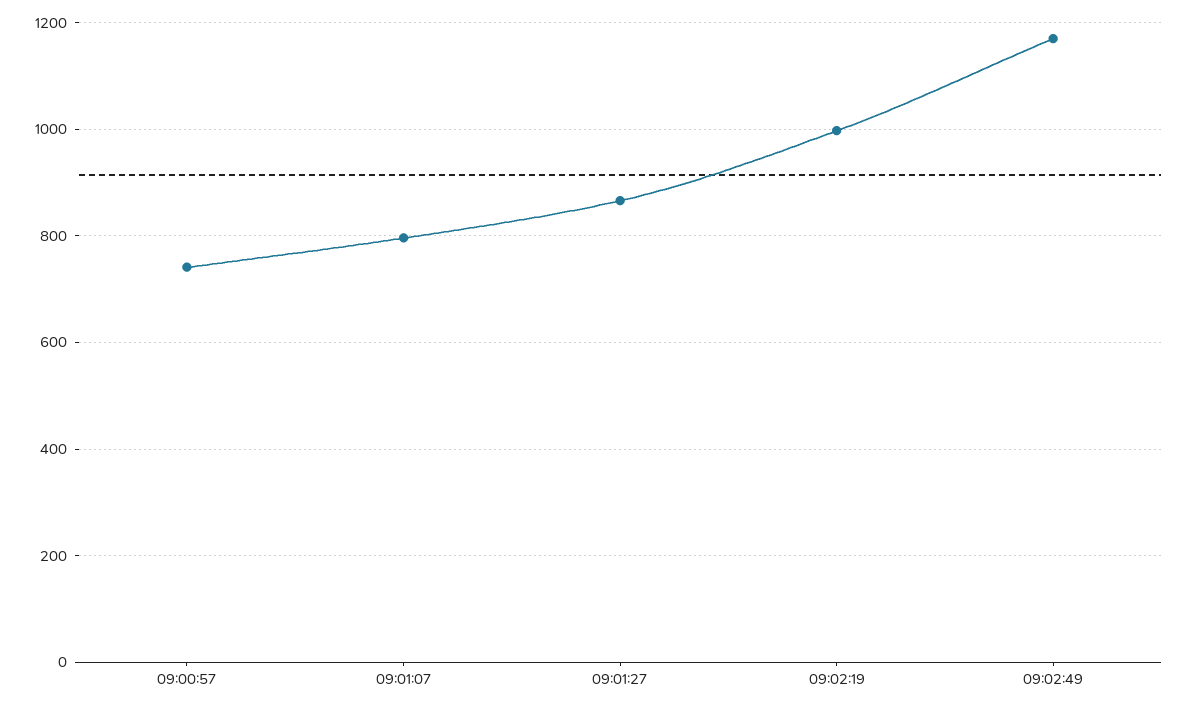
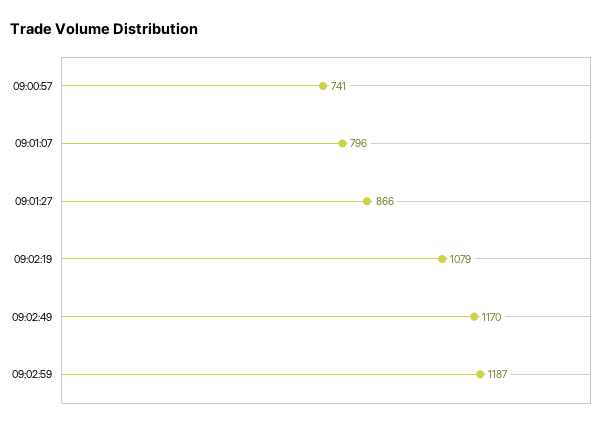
09:02:19: 1000 -> 1079
09:02:59: none -> 1187

